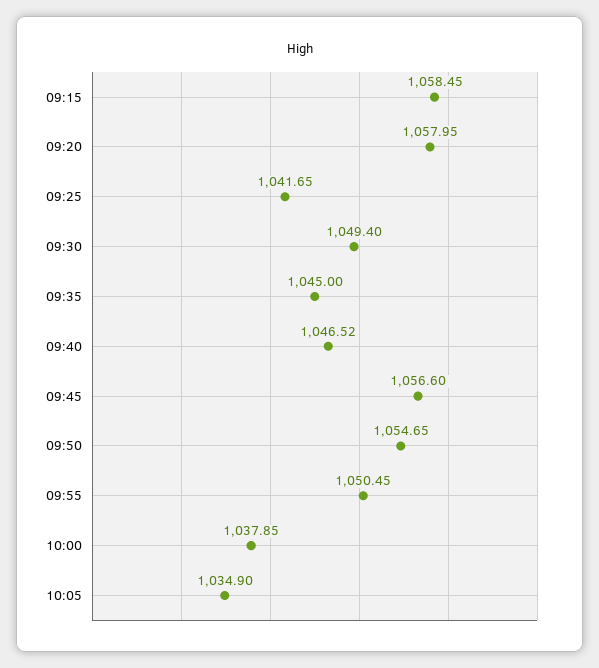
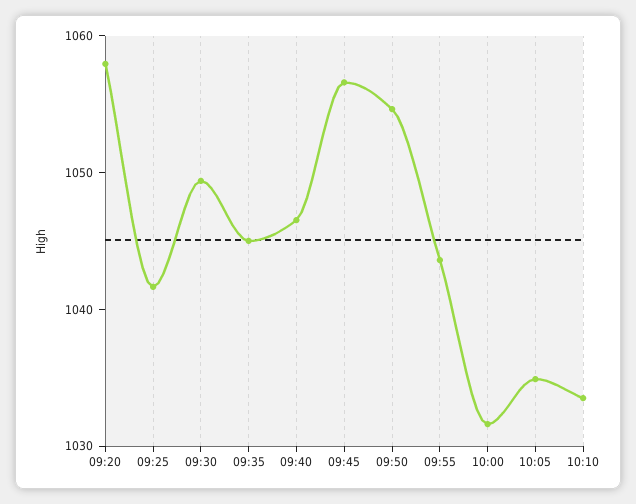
09:15: 1058.45 -> none
09:55: 1050.45 -> 1044
10:00: 1037.85 -> 1032
10:10: none -> 1034

